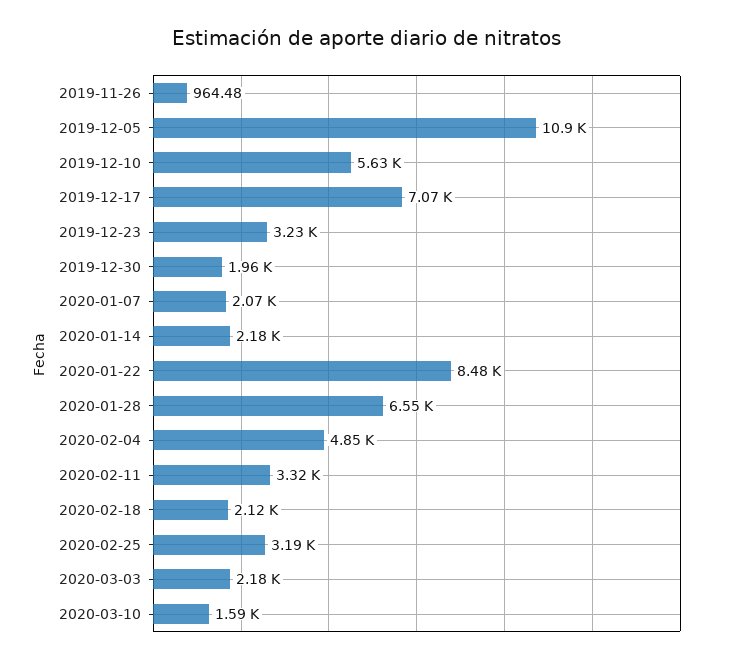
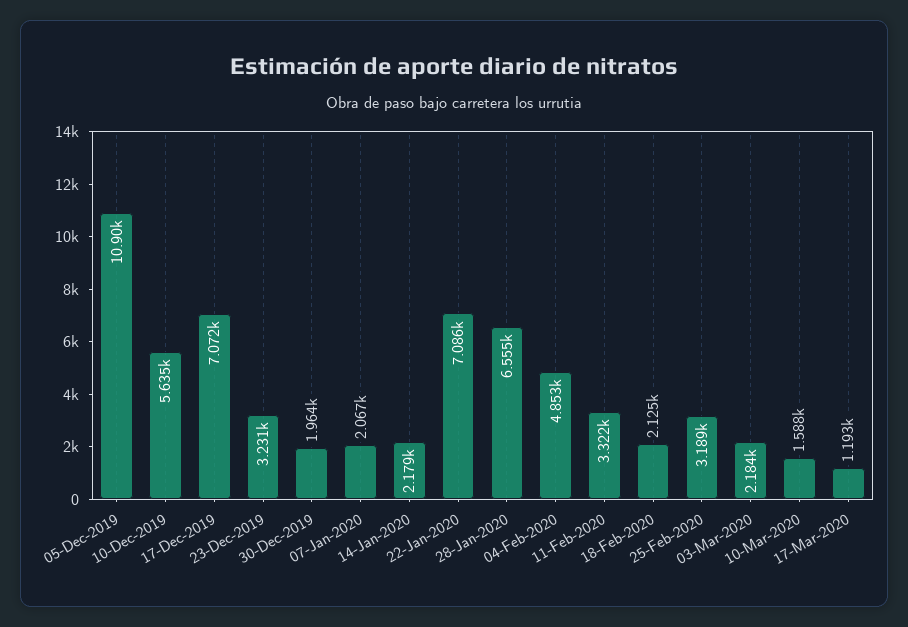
2019-11-26: 964.48 -> none
2020-01-22: 8480 -> 7086
17-Mar-2020: none -> 1193

